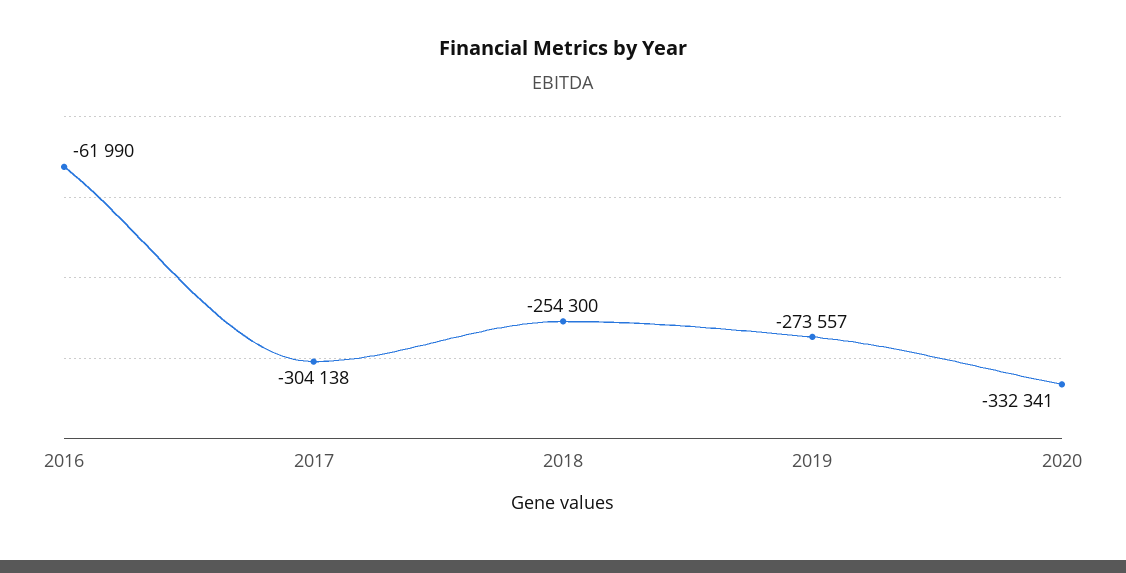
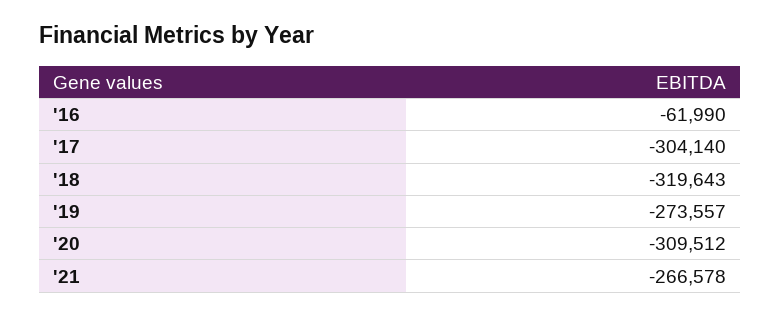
2017: -304138 -> -304140
2018: -254300 -> -319643
2020: -332341 -> -309512
'21: none -> -266578

